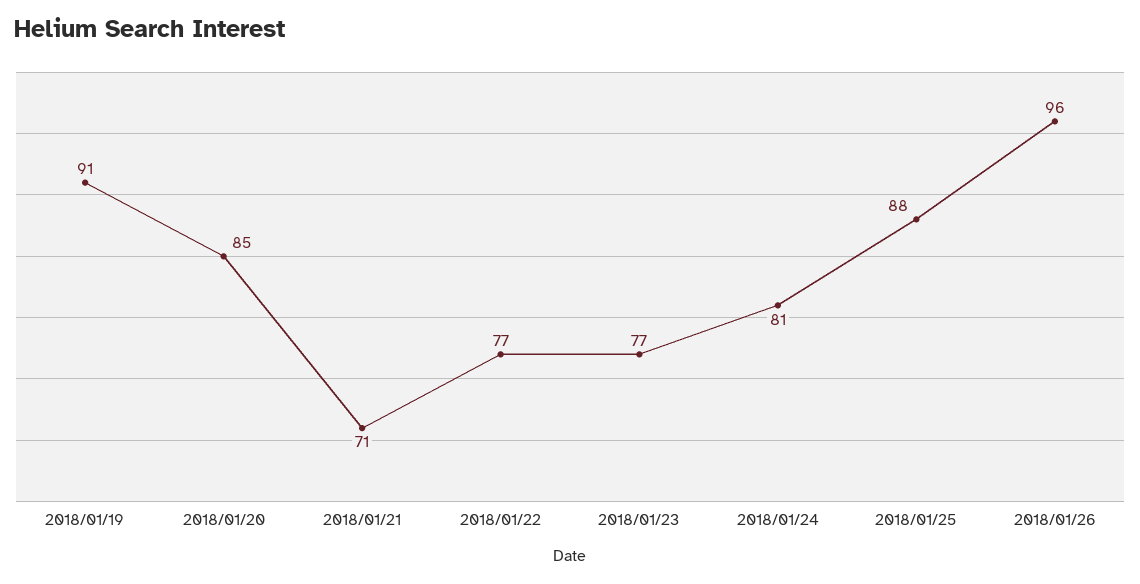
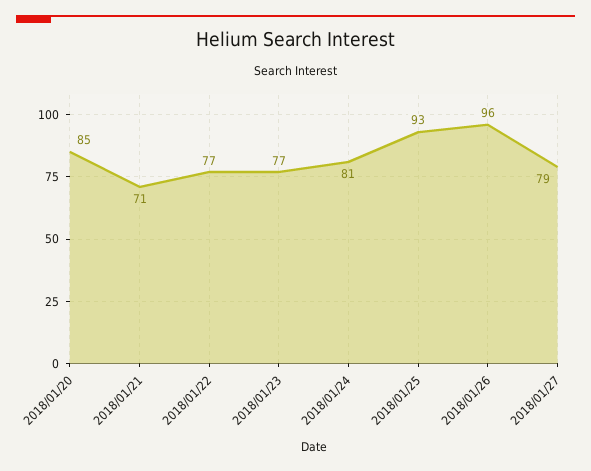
2018/01/19: 91 -> none
2018/01/25: 88 -> 93
2018/01/27: none -> 79

